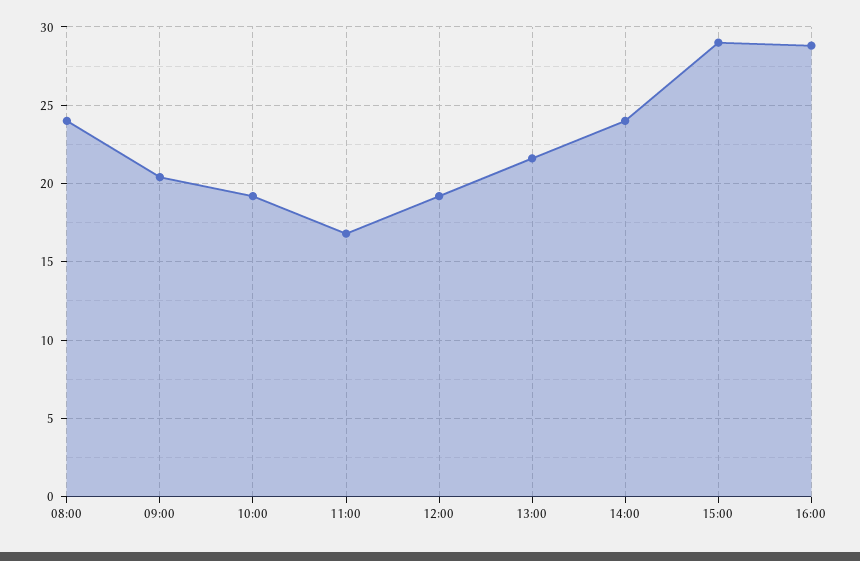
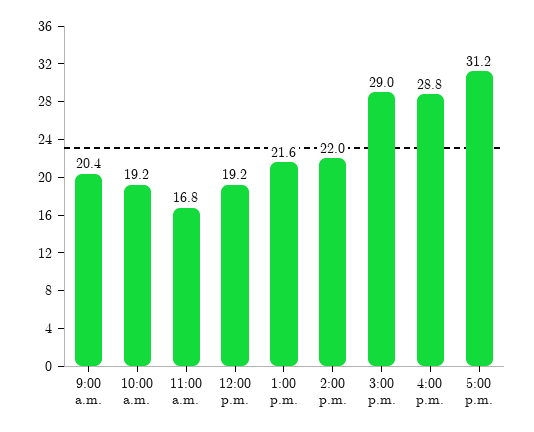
08:00: 24 -> none
14:00: 24 -> 22
5:00 p.m.: none -> 31.2

